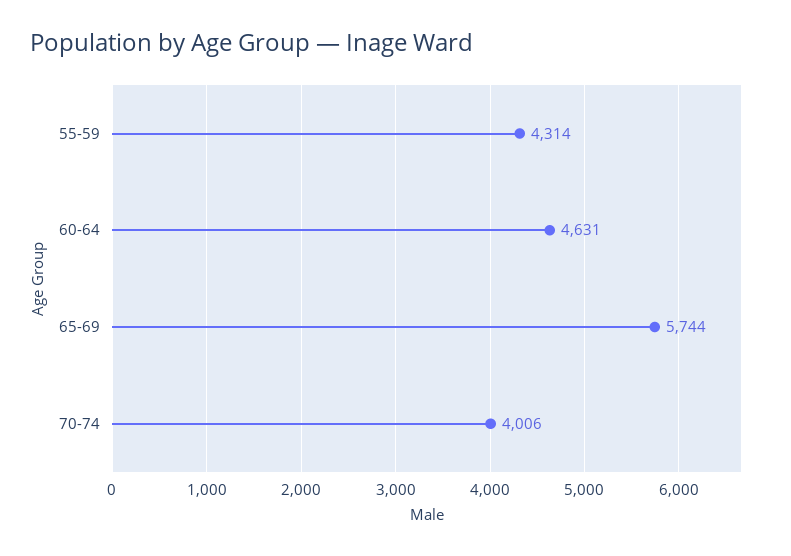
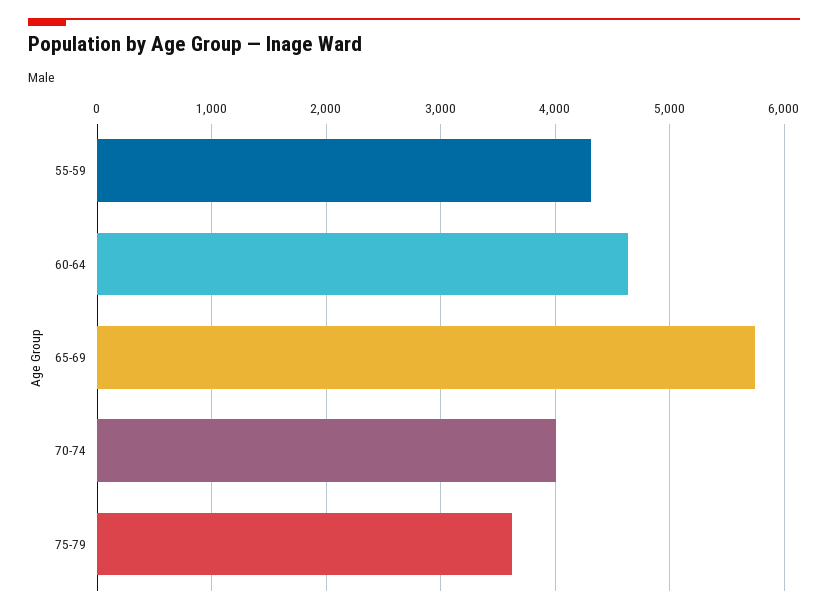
75-79: none -> 3600

